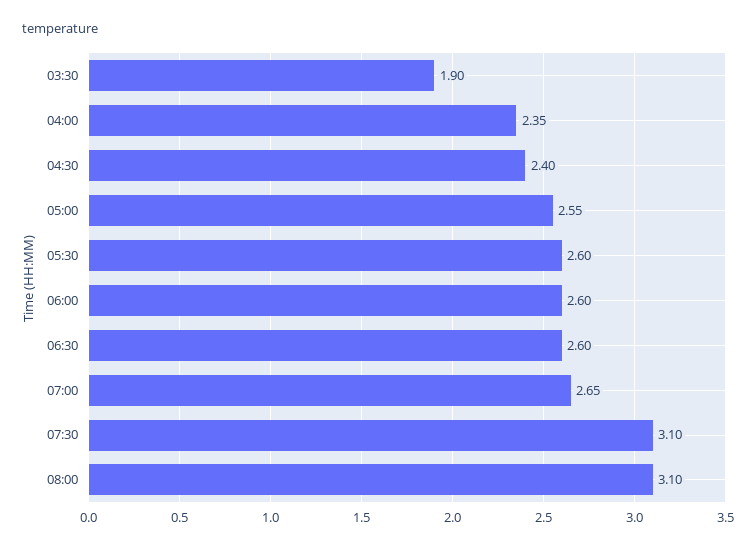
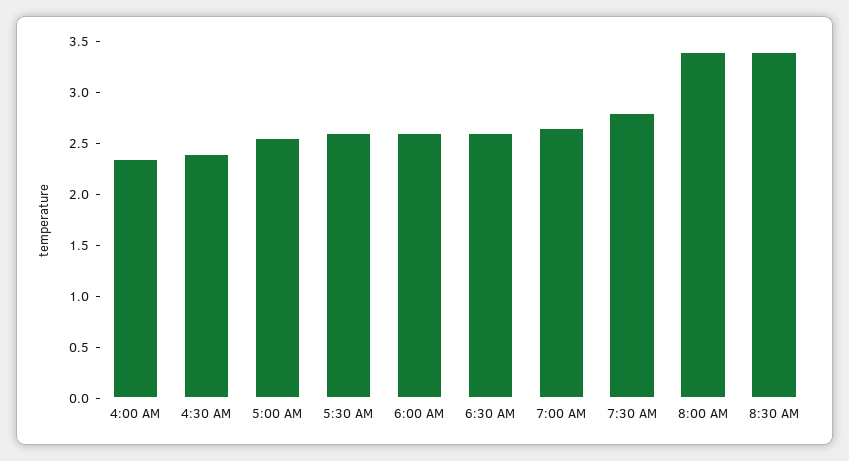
03:30: 1.9 -> none
07:30: 3.1 -> 2.8
08:00: 3.1 -> 3.4
8:30 AM: none -> 3.4

